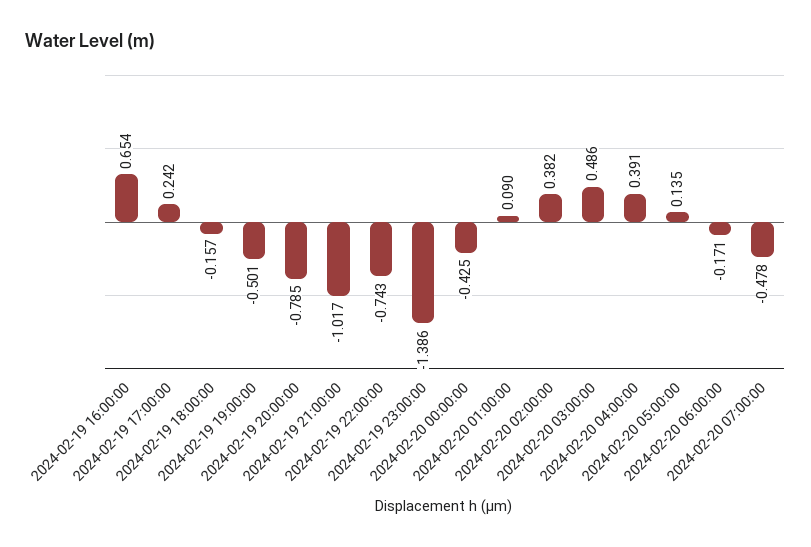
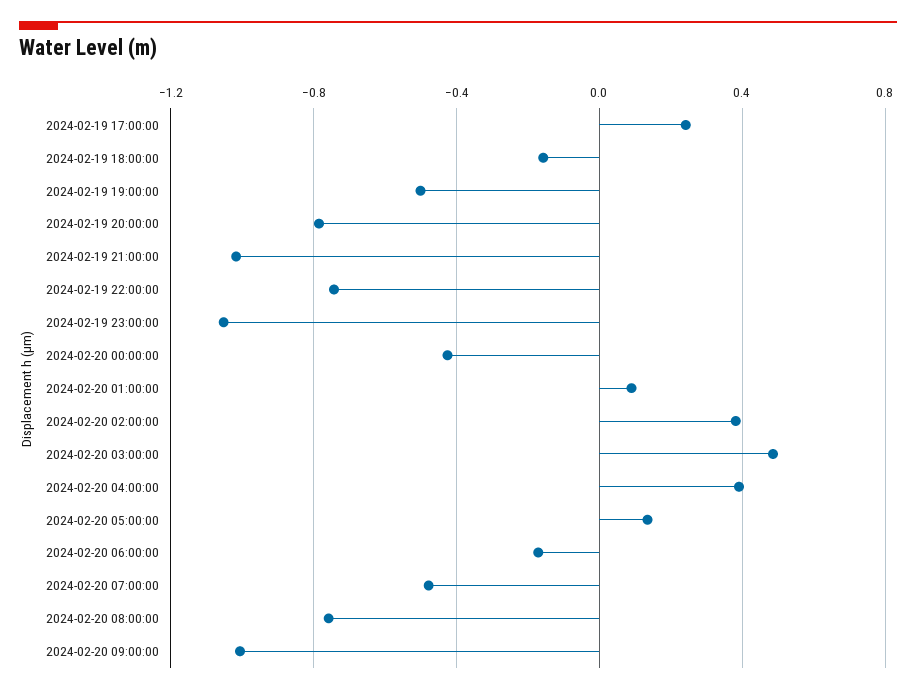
2024-02-19 16:00:00: 0.654 -> none
2024-02-19 23:00:00: -1.386 -> -1.05
2024-02-20 08:00:00: none -> -0.75
2024-02-20 09:00:00: none -> -1

